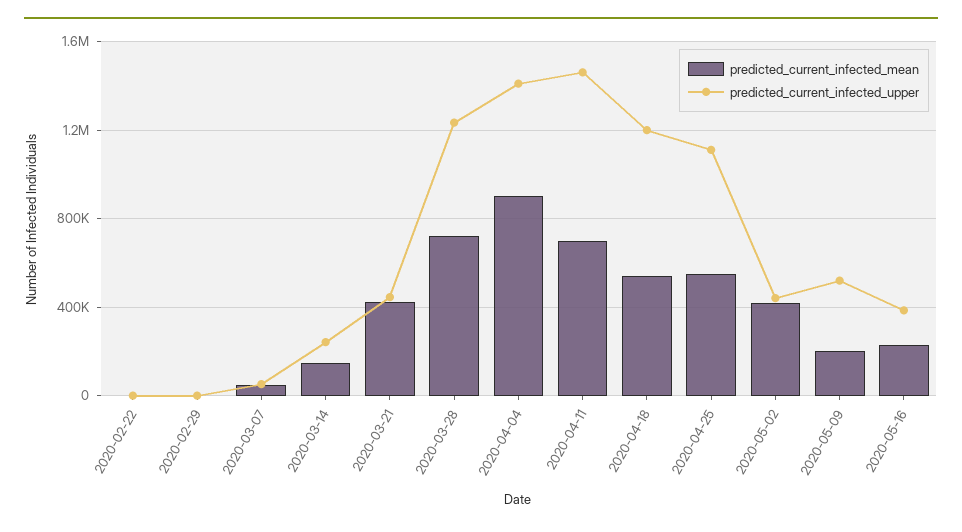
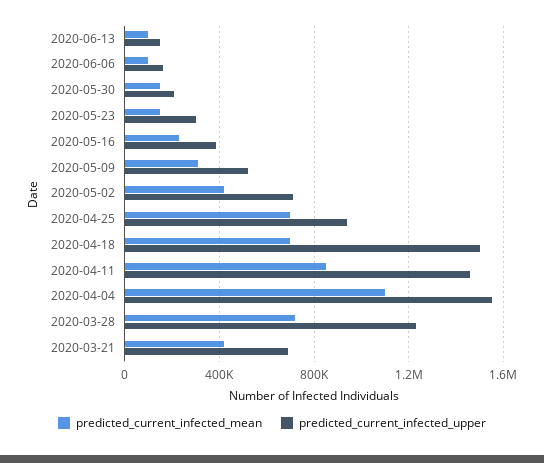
predicted_current_infected_mean, 2020-02-22: 0 -> none
predicted_current_infected_upper, 2020-02-22: 0 -> none
predicted_current_infected_mean, 2020-02-29: 0 -> none
predicted_current_infected_upper, 2020-02-29: 0 -> none
predicted_current_infected_mean, 2020-03-07: 50000 -> none
predicted_current_infected_upper, 2020-03-07: 50000 -> none
predicted_current_infected_mean, 2020-03-14: 150000 -> none
predicted_current_infected_upper, 2020-03-14: 250000 -> none
predicted_current_infected_upper, 2020-03-21: 450000 -> 700000
predicted_current_infected_mean, 2020-04-04: 900000 -> 1100000
predicted_current_infected_upper, 2020-04-04: 1400000 -> 1550000
predicted_current_infected_mean, 2020-04-11: 700000 -> 850000
predicted_current_infected_mean, 2020-04-18: 550000 -> 700000
predicted_current_infected_upper, 2020-04-18: 1200000 -> 1500000
predicted_current_infected_mean, 2020-04-25: 550000 -> 700000
predicted_current_infected_upper, 2020-04-25: 1100000 -> 950000
predicted_current_infected_upper, 2020-05-02: 450000 -> 700000
predicted_current_infected_mean, 2020-05-09: 200000 -> 300000
predicted_current_infected_mean, 2020-06-13: none -> 100000
predicted_current_infected_upper, 2020-06-13: none -> 150000
predicted_current_infected_mean, 2020-06-06: none -> 100000
predicted_current_infected_upper, 2020-06-06: none -> 150000
predicted_current_infected_mean, 2020-05-30: none -> 150000
predicted_current_infected_upper, 2020-05-30: none -> 200000
predicted_current_infected_mean, 2020-05-23: none -> 150000
predicted_current_infected_upper, 2020-05-23: none -> 300000

